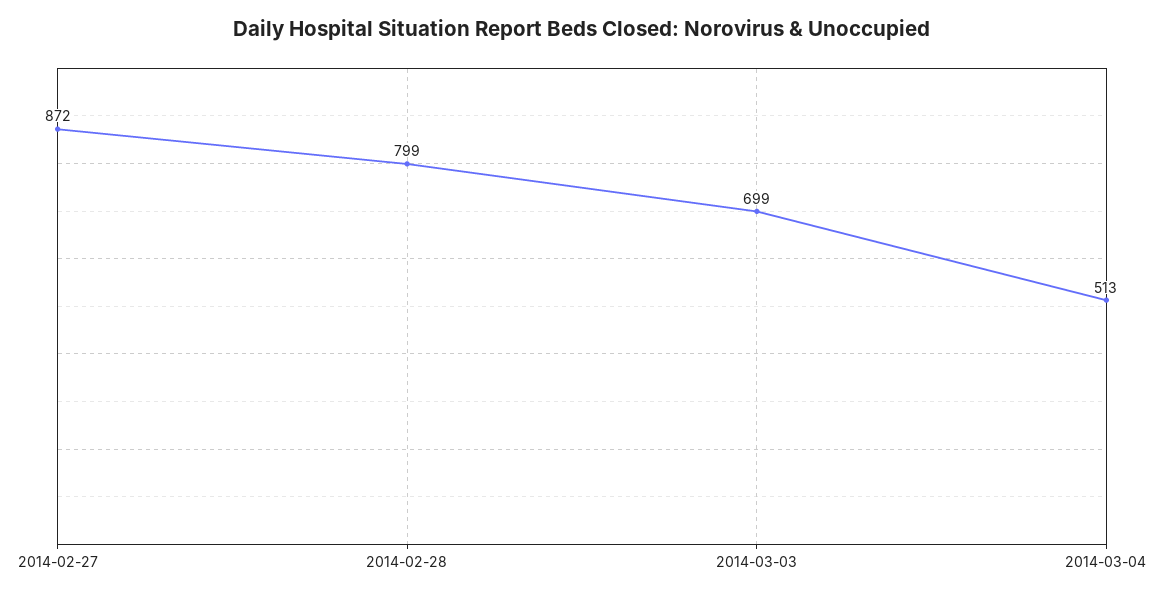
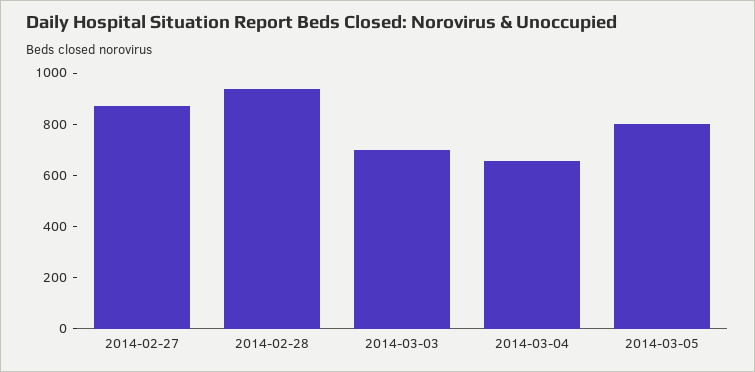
2014-02-28: 799 -> 950
2014-03-04: 513 -> 650
2014-03-05: none -> 800

